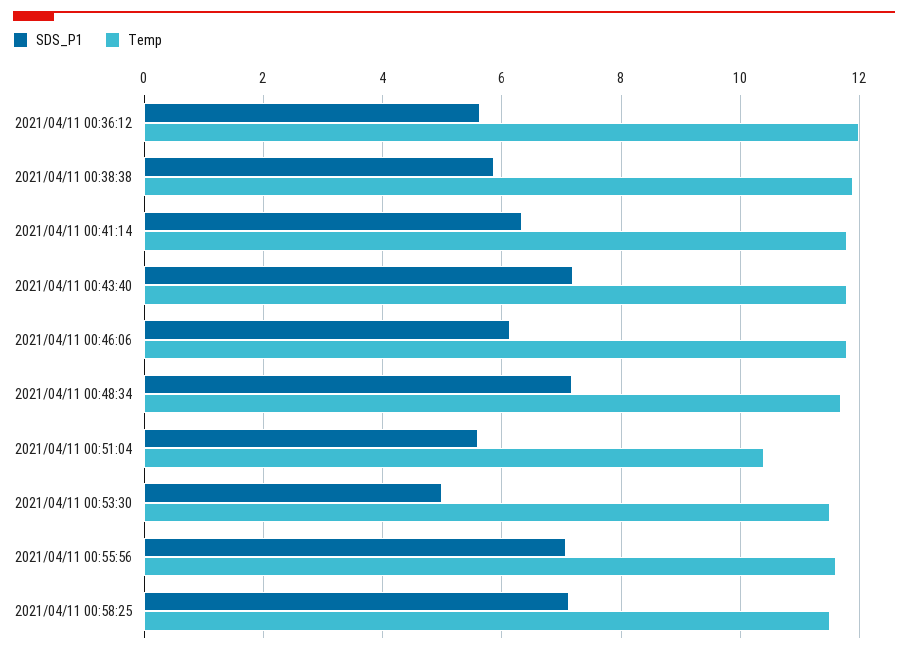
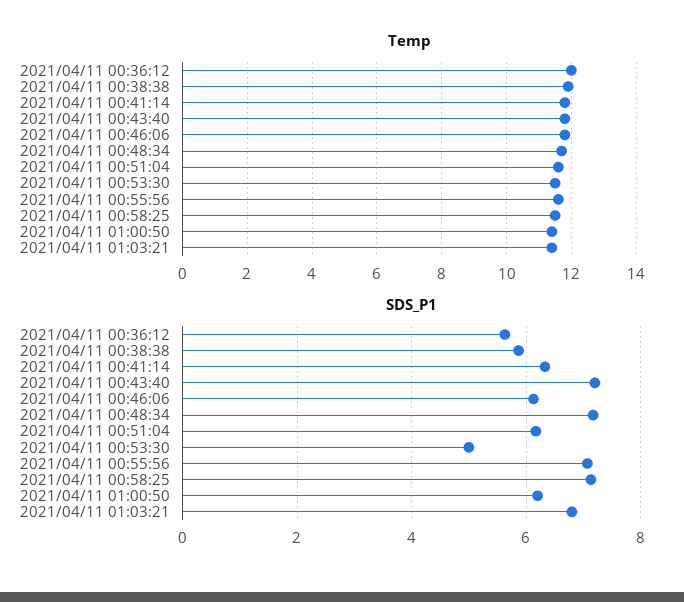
SDS_P1, 2021/04/11 00:51:04: 5.6 -> 6.2
Temp, 2021/04/11 00:51:04: 10.4 -> 11.5
Temp, 2021/04/11 01:00:50: none -> 11.5
Temp, 2021/04/11 01:03:21: none -> 11.5
SDS_P1, 2021/04/11 01:00:50: none -> 6.2
SDS_P1, 2021/04/11 01:03:21: none -> 6.8

